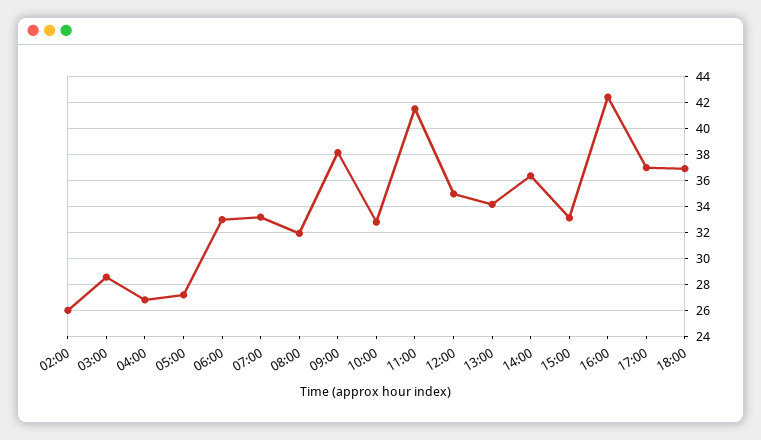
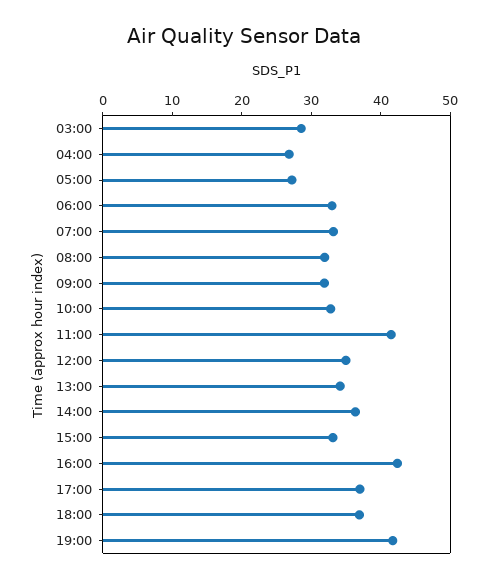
02:00: 26 -> none
09:00: 38 -> 32
19:00: none -> 42

